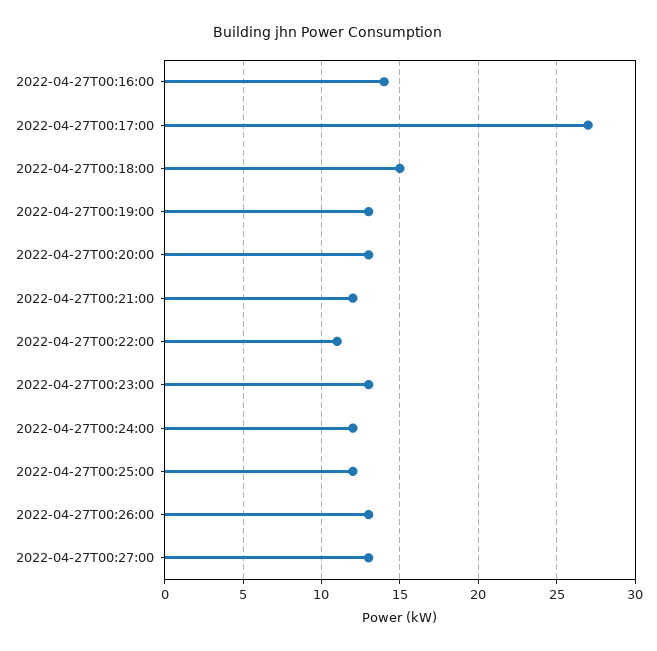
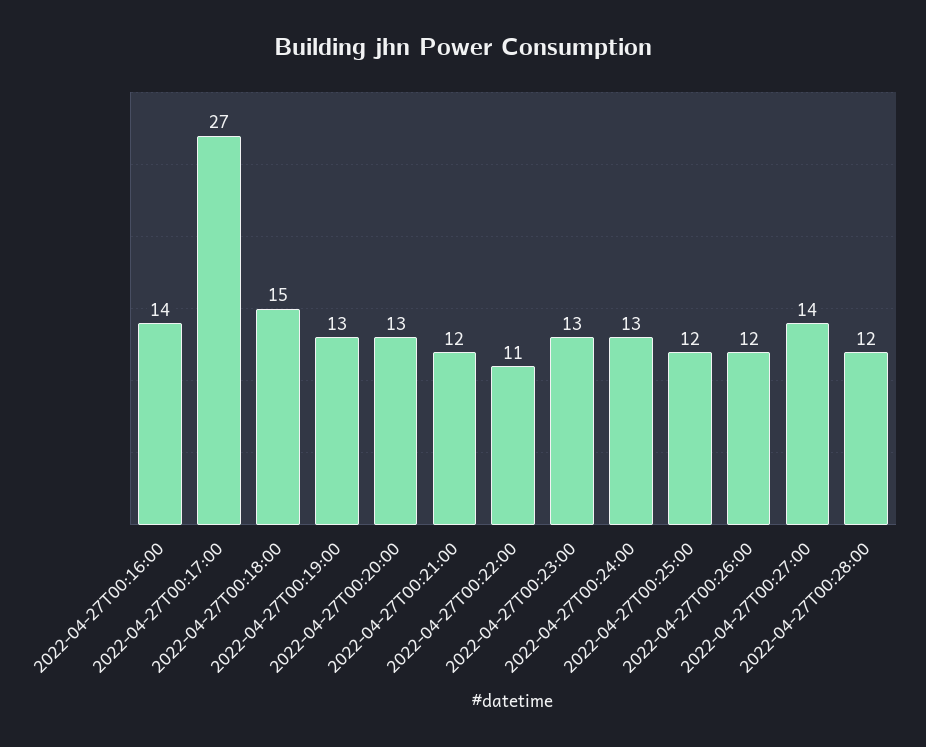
2022-04-27T00:24:00: 12 -> 13
2022-04-27T00:26:00: 13 -> 12
2022-04-27T00:27:00: 13 -> 14
2022-04-27T00:28:00: none -> 12

